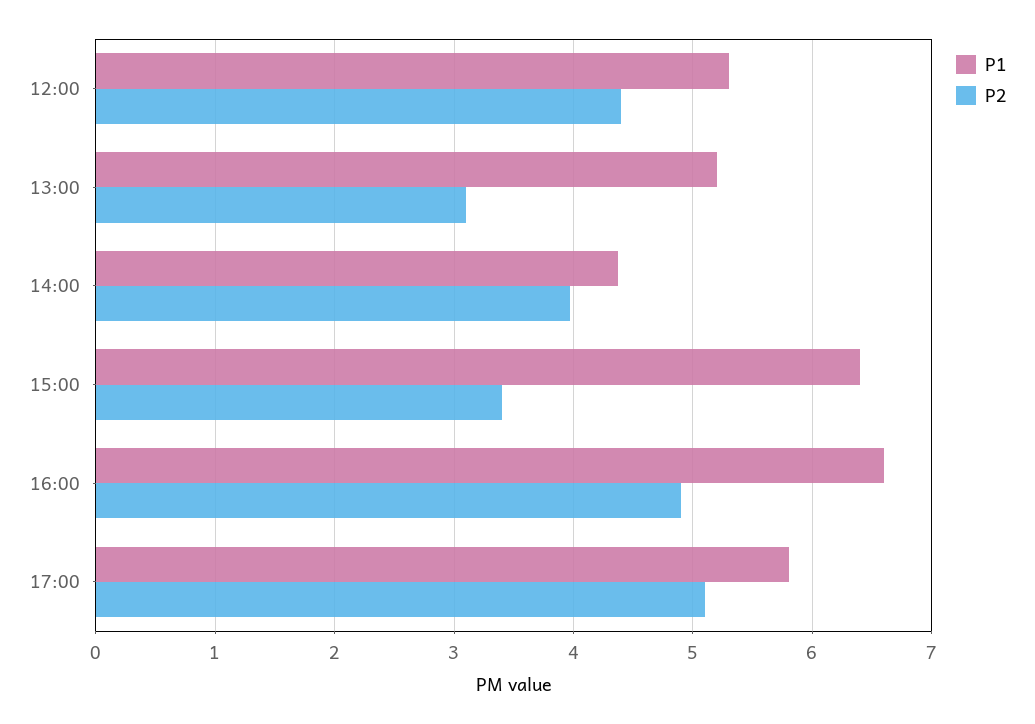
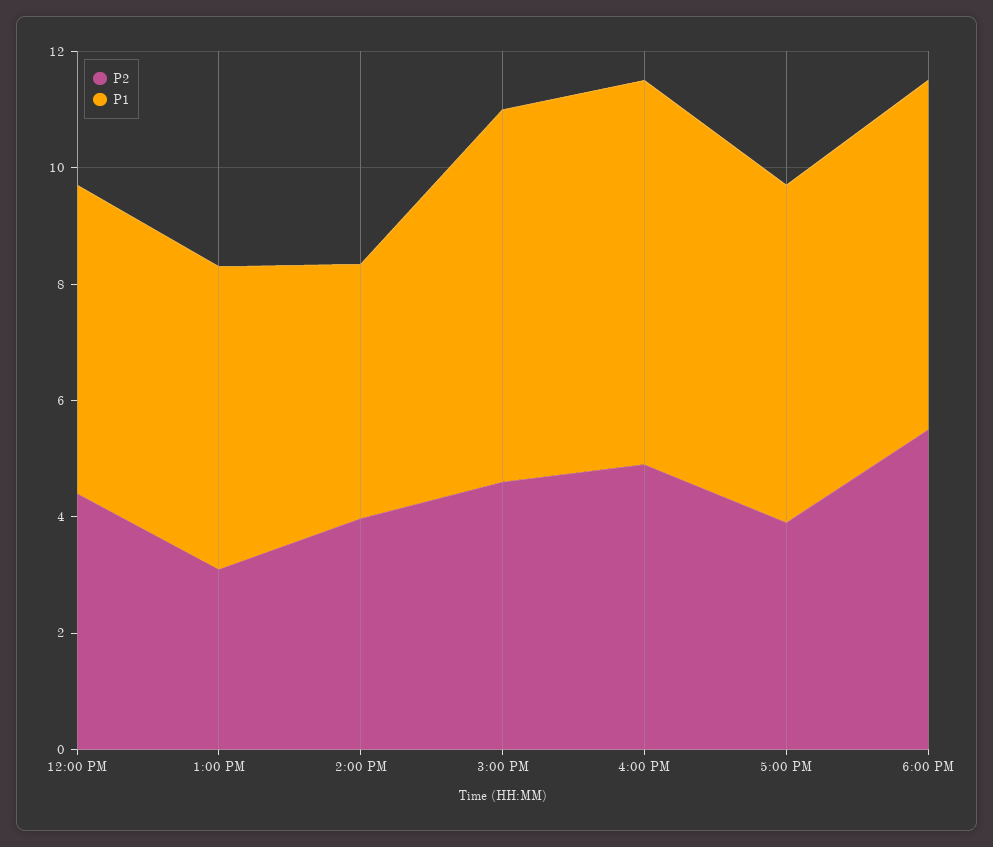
P2, 15:00: 3.4 -> 4.5
P2, 17:00: 5.1 -> 4
P2, 6:00 PM: none -> 5.5
P1, 6:00 PM: none -> 6

